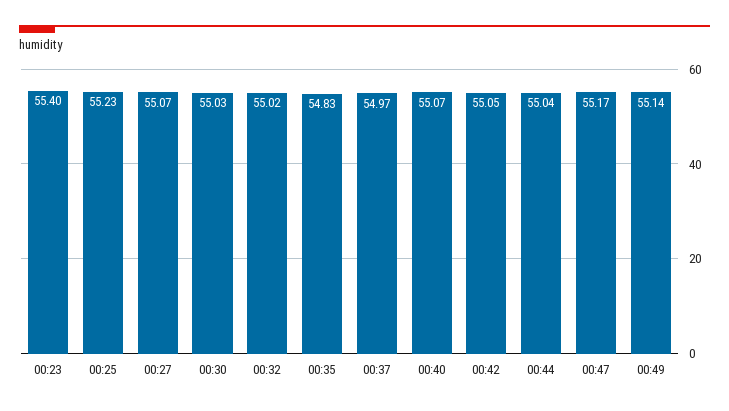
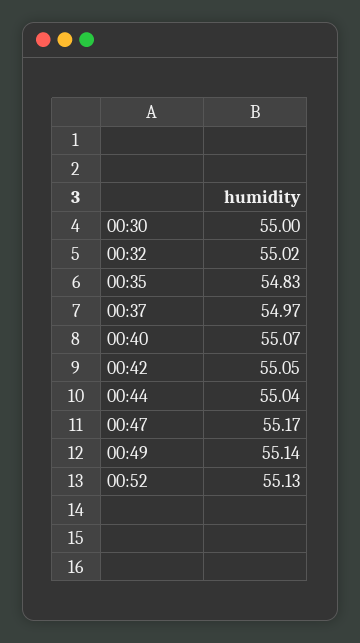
00:23: 55.4 -> none
00:25: 55.23 -> none
00:27: 55.07 -> none
00:30: 55.03 -> 55
00:52: none -> 55.13

